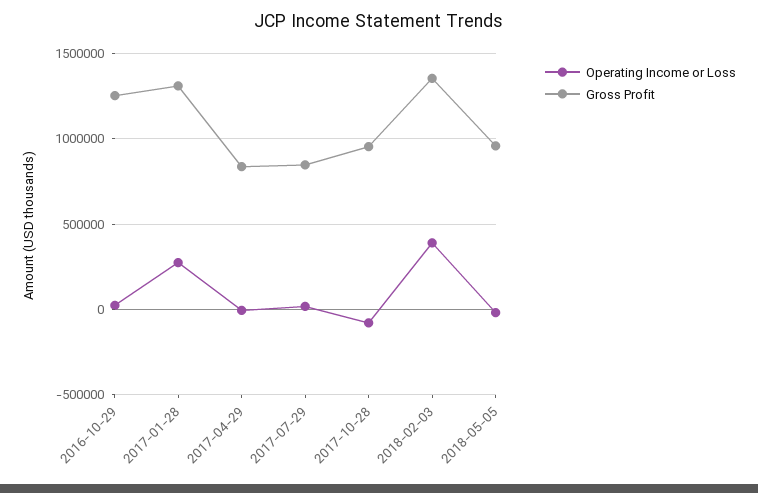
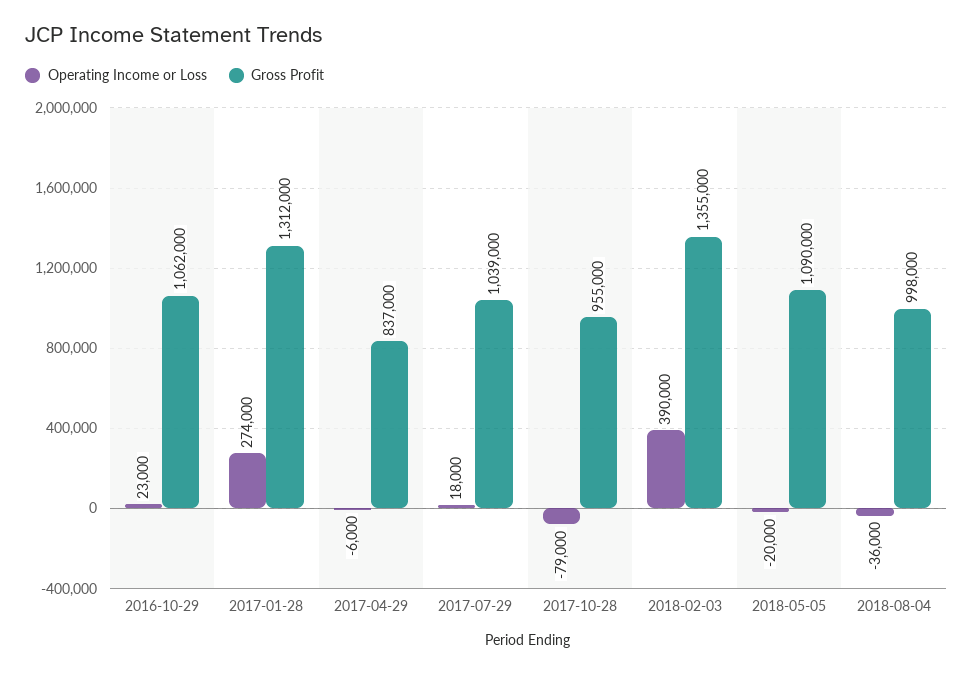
Gross Profit, 2016-10-29: 1250000 -> 1062000
Gross Profit, 2017-07-29: 850000 -> 1039000
Gross Profit, 2018-05-05: 950000 -> 1090000
Operating Income or Loss, 2018-08-04: none -> -36000
Gross Profit, 2018-08-04: none -> 998000

